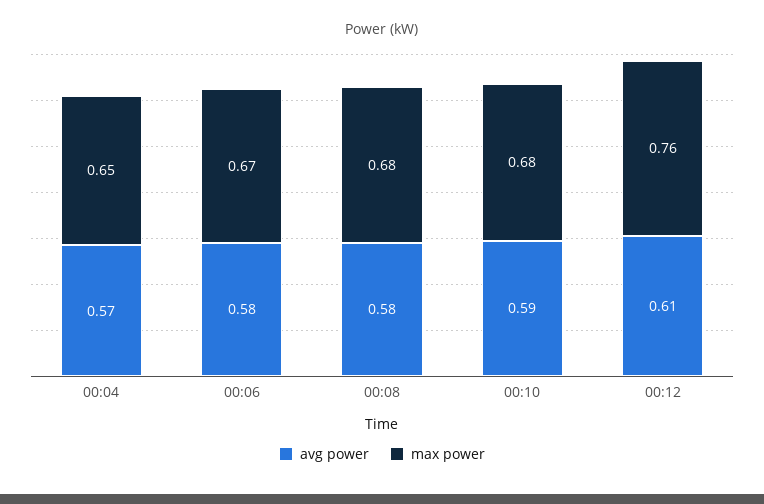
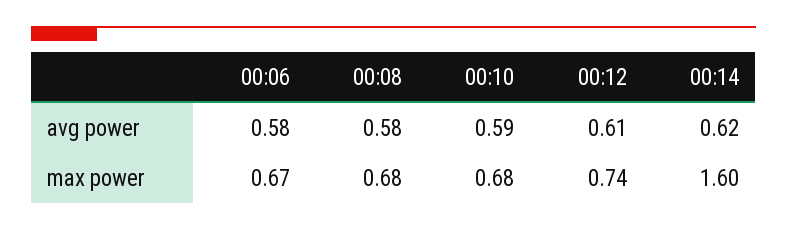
avg power, 00:04: 0.57 -> none
max power, 00:04: 0.65 -> none
max power, 00:12: 0.76 -> 0.74
avg power, 00:14: none -> 0.62
max power, 00:14: none -> 1.6

